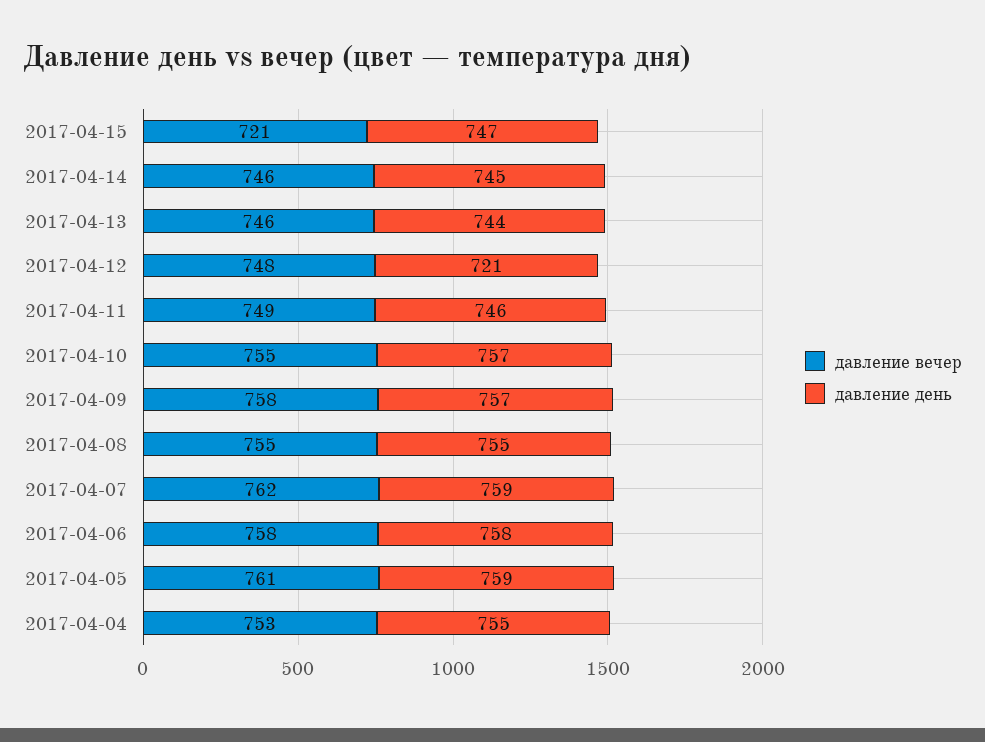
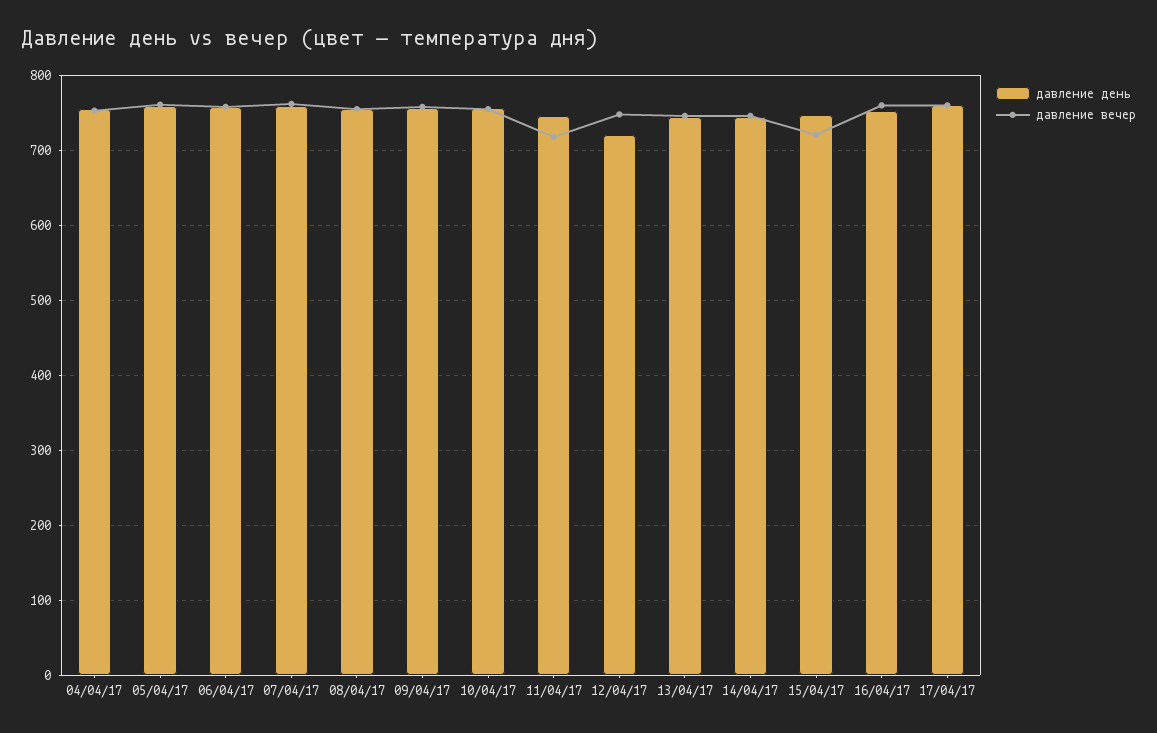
давление вечер, 2017-04-11: 749 -> 720
давление день, 16/04/17: none -> 750
давление вечер, 16/04/17: none -> 760
давление день, 17/04/17: none -> 760
давление вечер, 17/04/17: none -> 760

